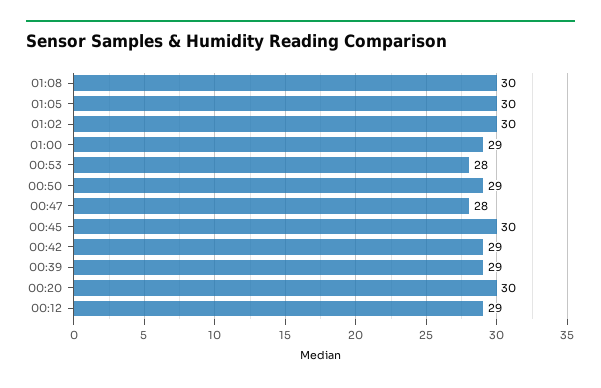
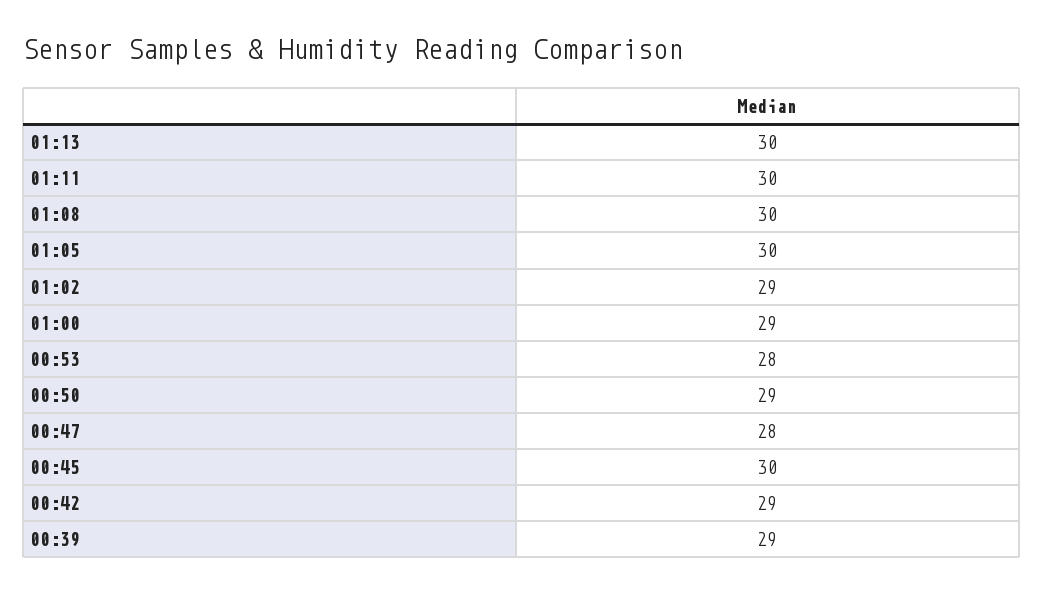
01:02: 30 -> 29
00:20: 30 -> none
00:12: 29 -> none
01:13: none -> 30
01:11: none -> 30

